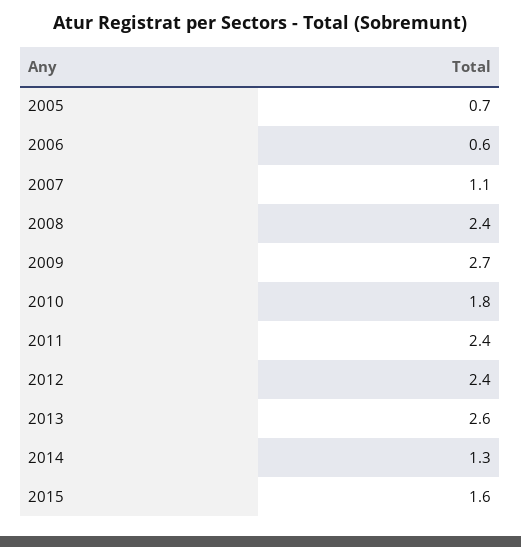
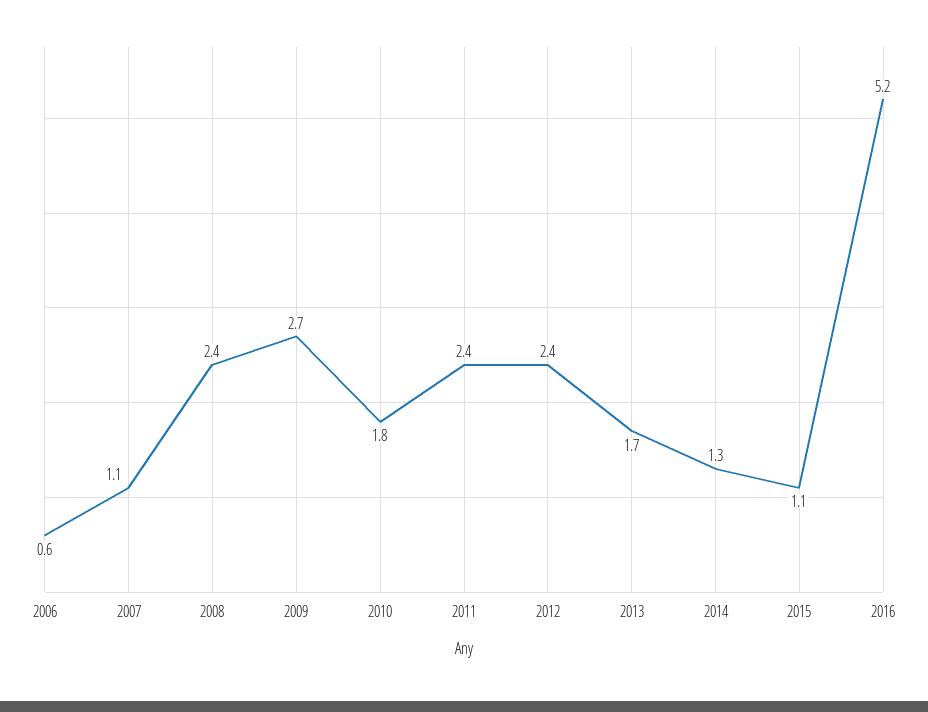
2005: 0.7 -> none
2013: 2.6 -> 1.7
2015: 1.6 -> 1.1
2016: none -> 5.2

